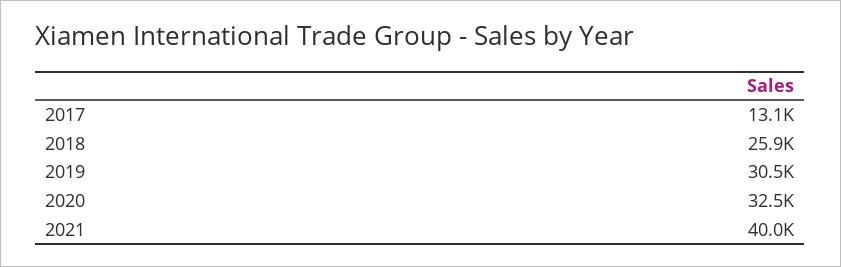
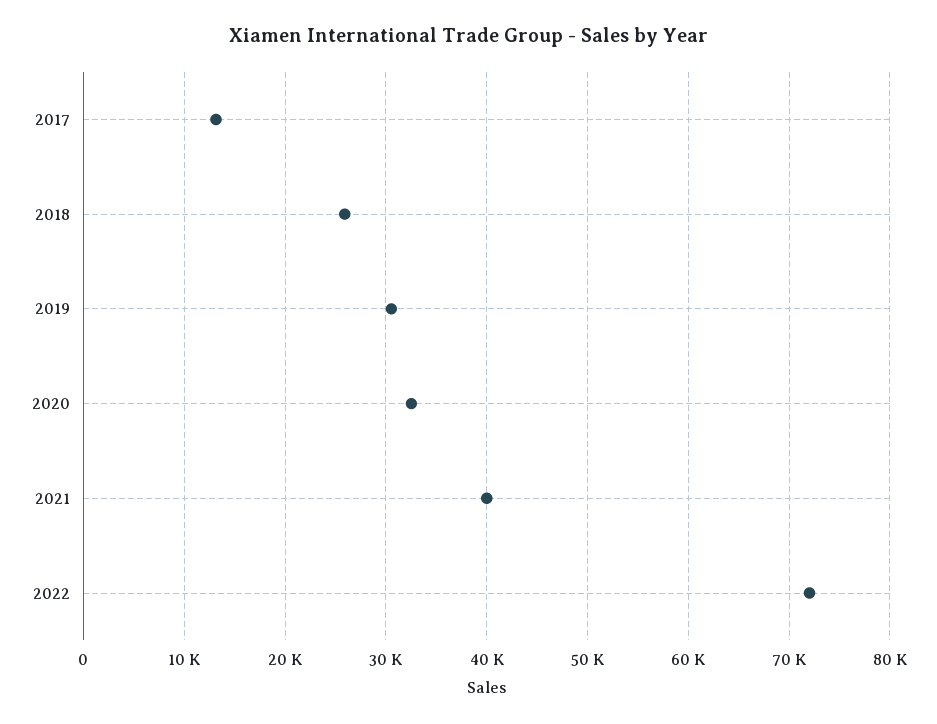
2022: none -> 72000

